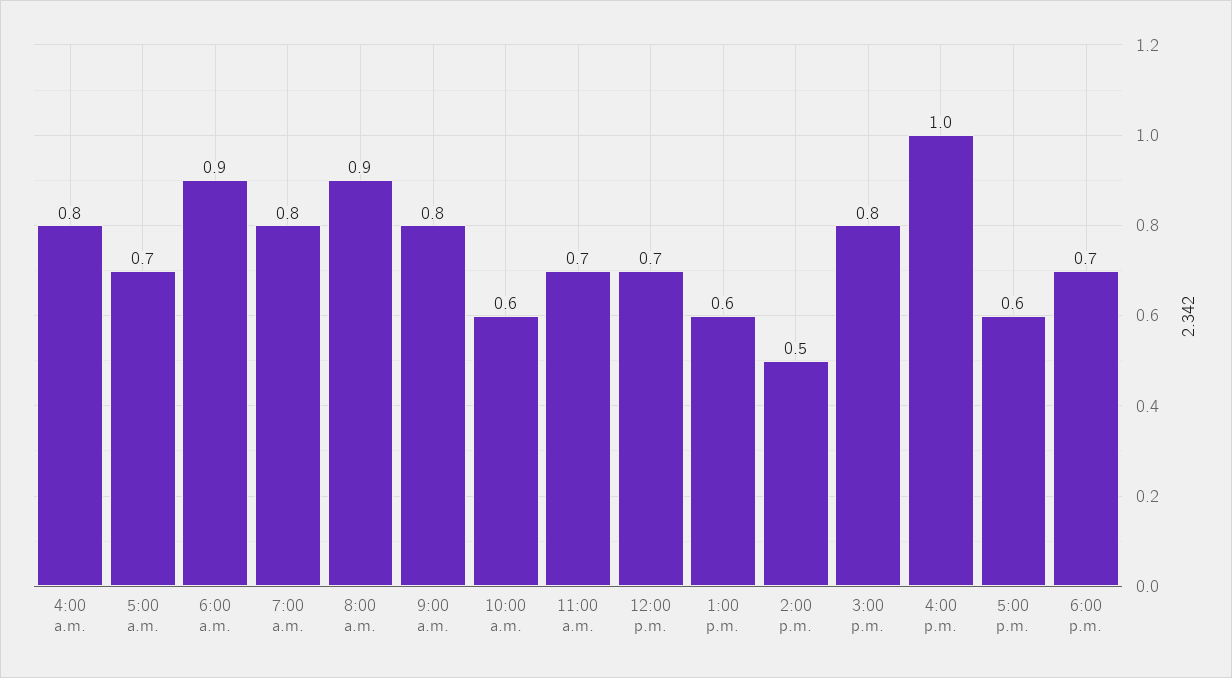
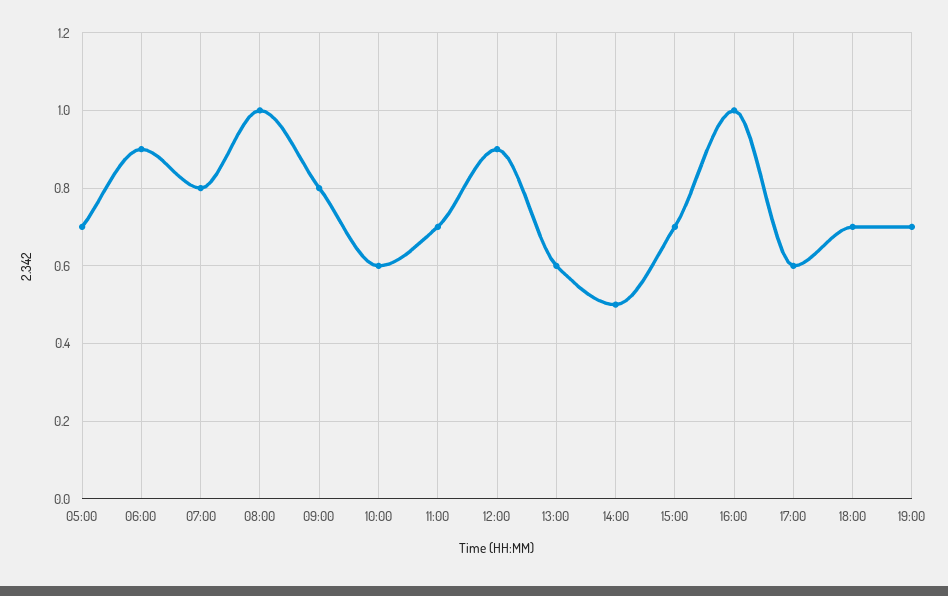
4:00 a.m.: 0.8 -> none
8:00 a.m.: 0.9 -> 1
12:00 p.m.: 0.7 -> 0.9
3:00 p.m.: 0.8 -> 0.7
19:00: none -> 0.7

